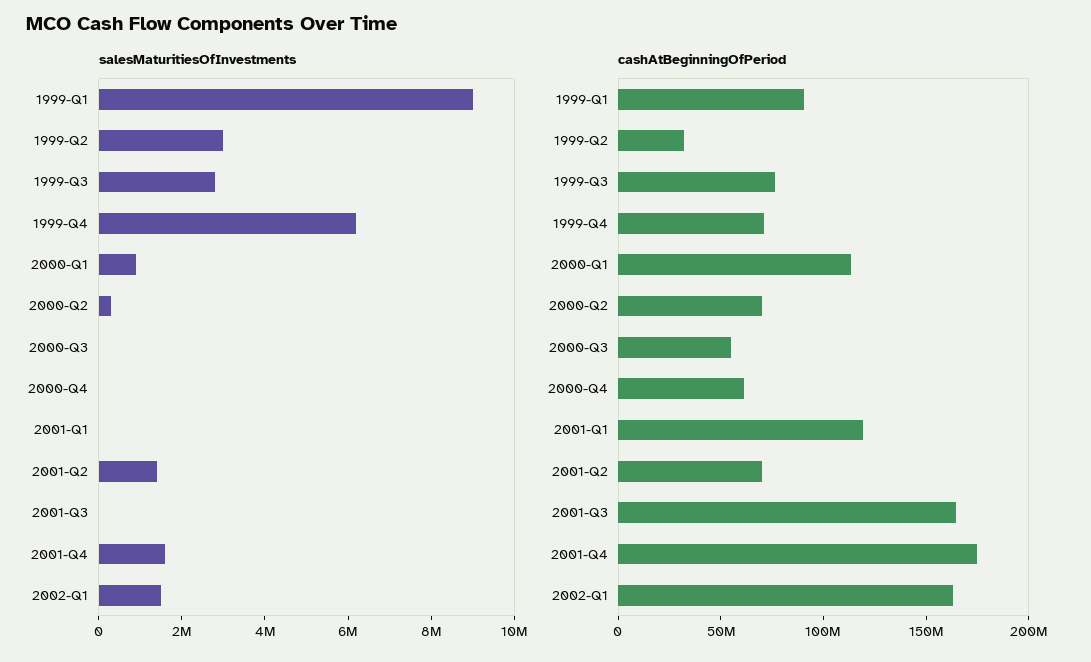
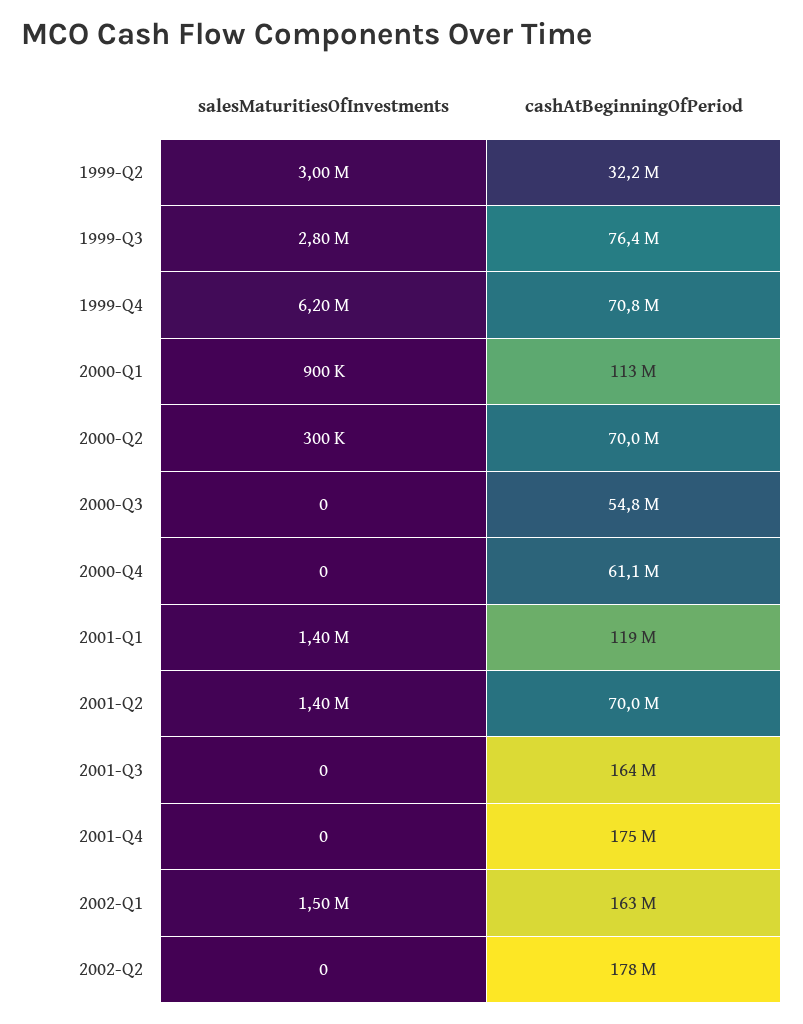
salesMaturitiesOfInvestments, 1999-Q1: 9000000 -> none
salesMaturitiesOfInvestments, 2001-Q1: 0 -> 1400000
salesMaturitiesOfInvestments, 2001-Q4: 1500000 -> 0
cashAtBeginningOfPeriod, 1999-Q1: 90000000 -> none
salesMaturitiesOfInvestments, 2002-Q2: none -> 0
cashAtBeginningOfPeriod, 2002-Q2: none -> 178000000

